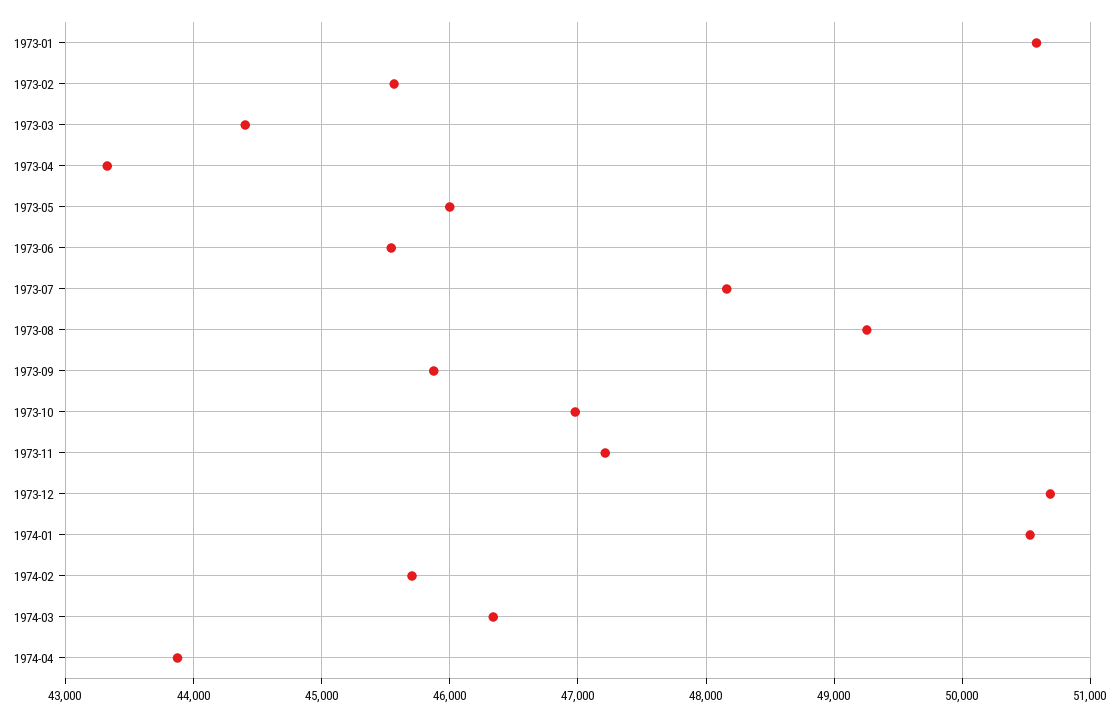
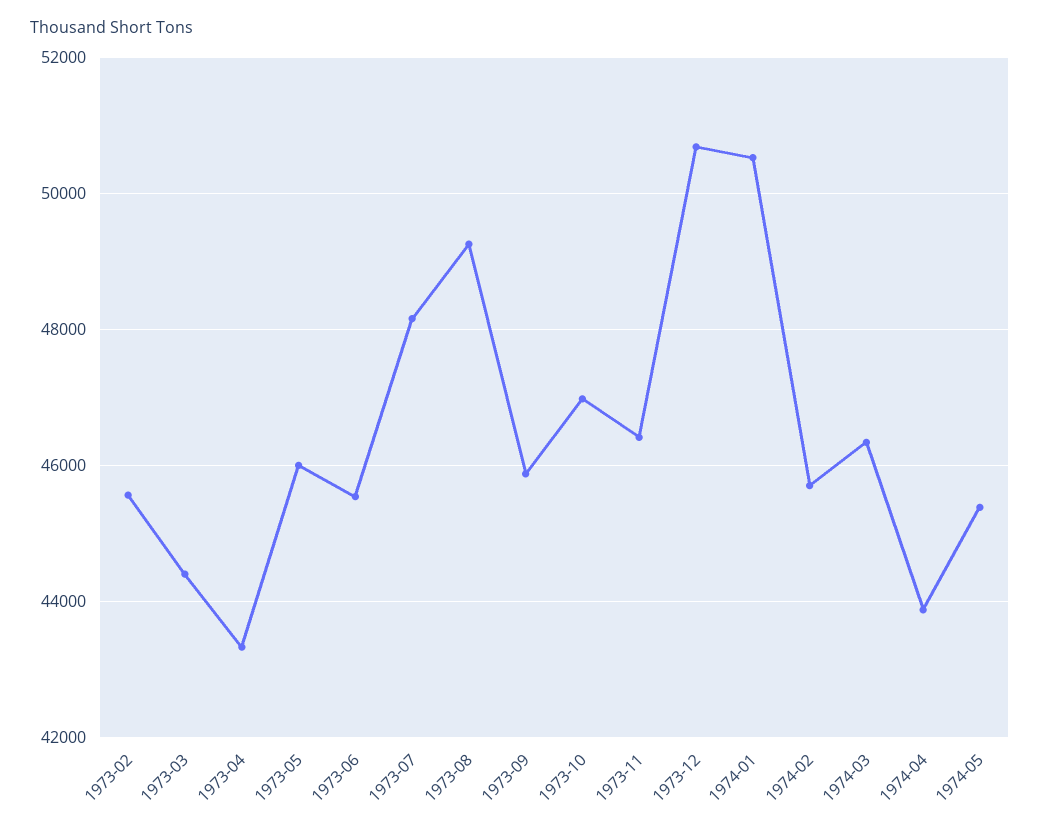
1973-01: 50600 -> none
1973-11: 47200 -> 46400
1974-05: none -> 45400

